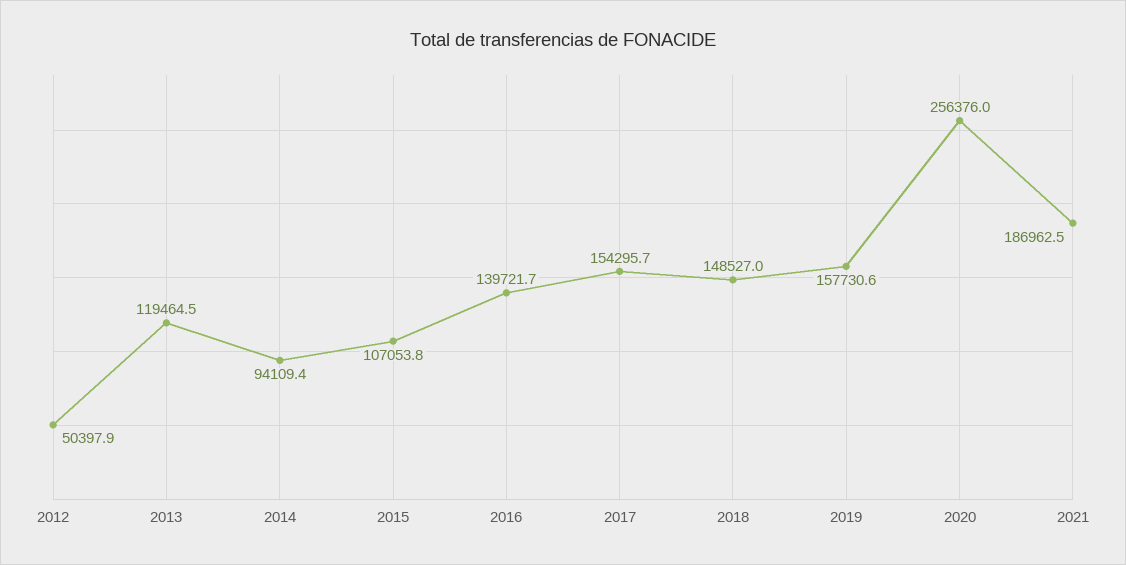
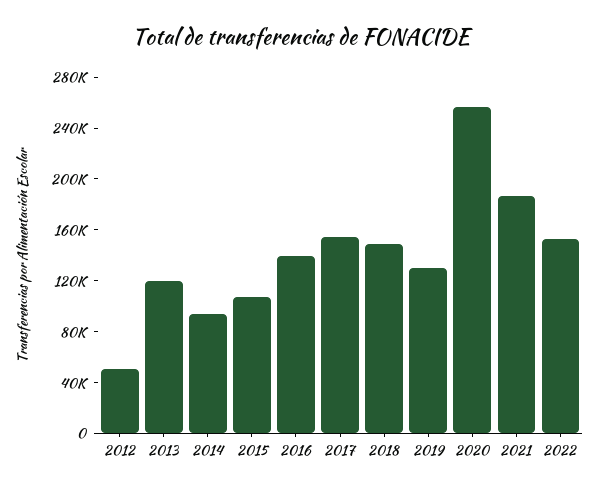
2019: 157730.6 -> 130000
2022: none -> 150000

